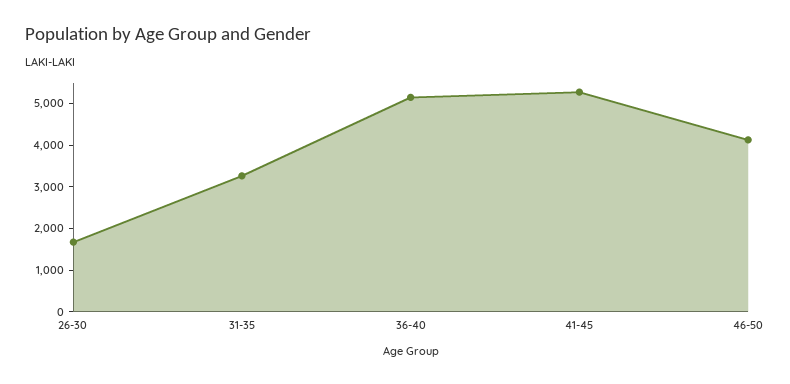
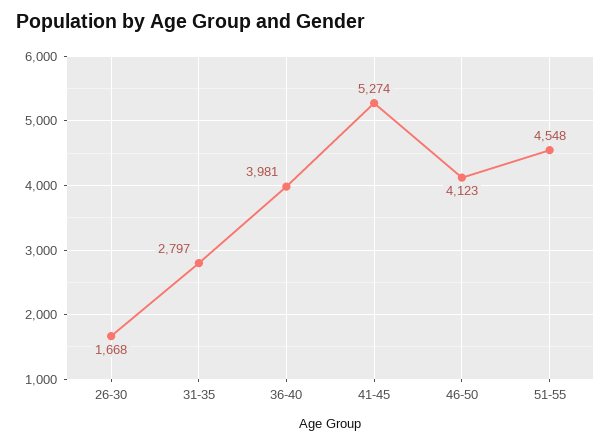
31-35: 3200 -> 2797
36-40: 5200 -> 3981
51-55: none -> 4548

